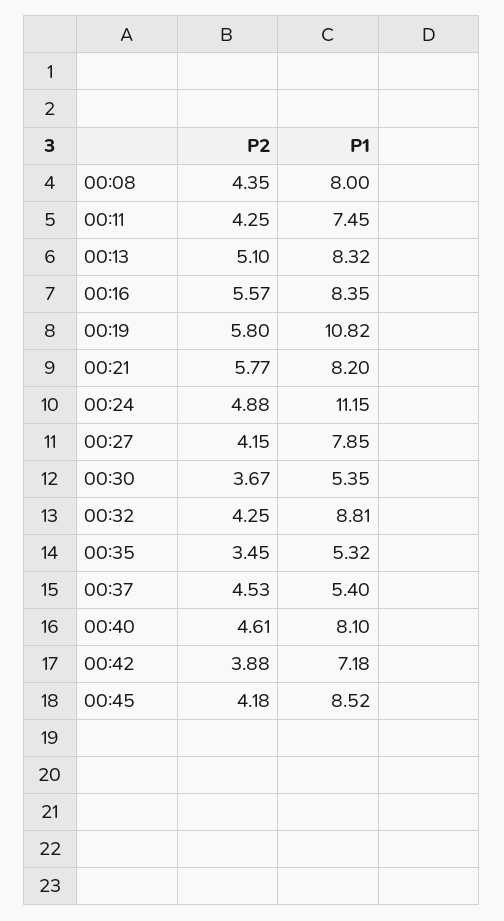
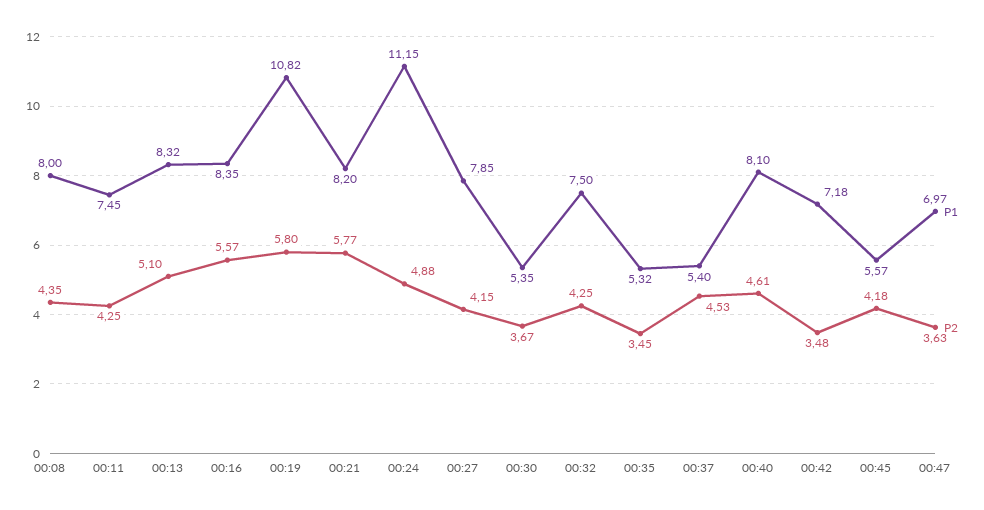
P1, 00:32: 8.81 -> 7.5
P2, 00:42: 3.88 -> 3.48
P1, 00:45: 8.52 -> 5.57
P1, 00:47: none -> 6.97
P2, 00:47: none -> 3.63

